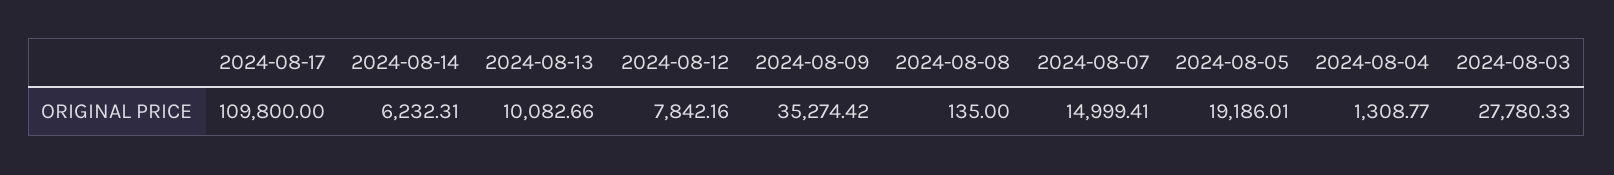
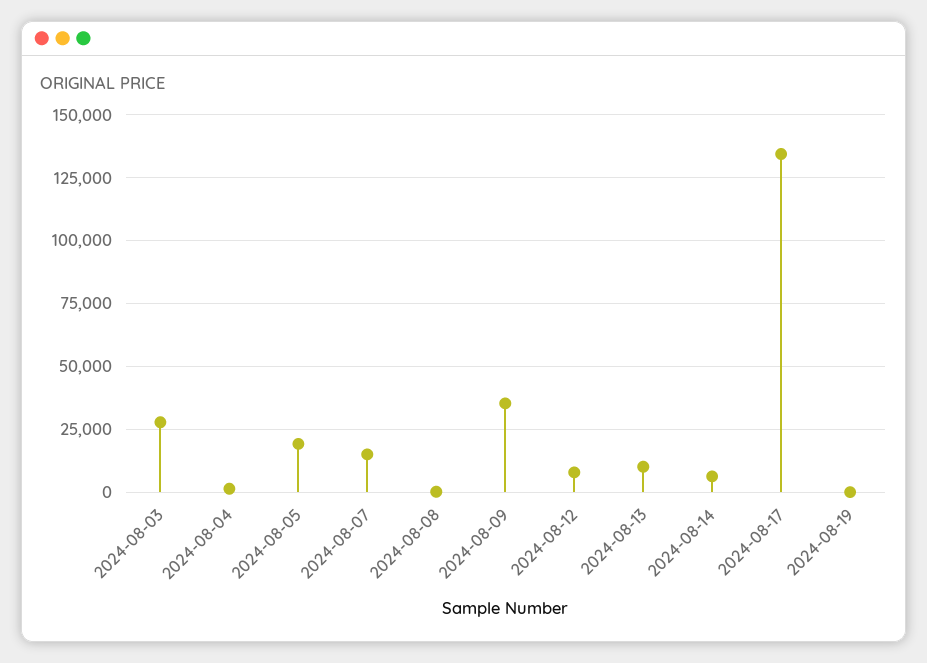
2024-08-17: 109800 -> 135000
2024-08-19: none -> 0

